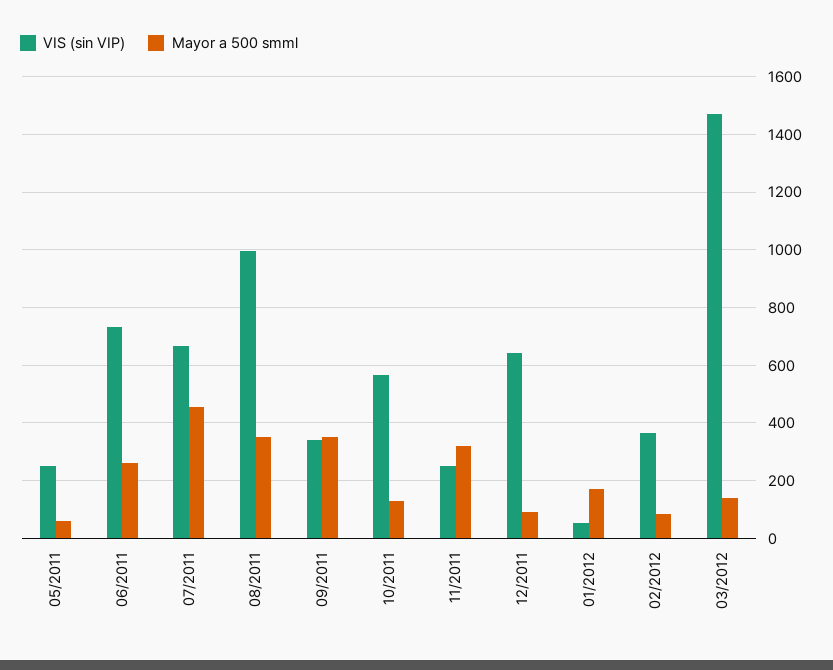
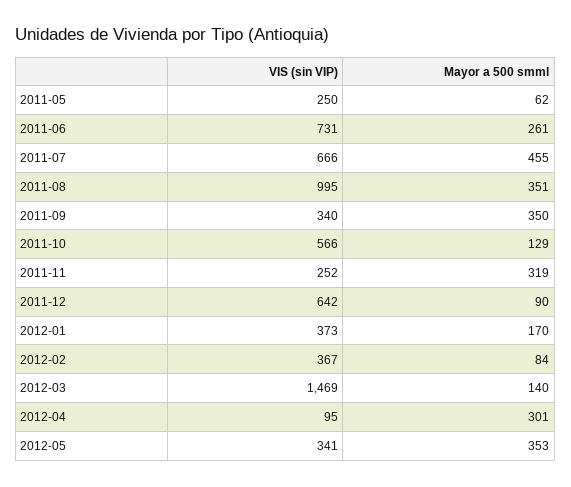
VIS (sin VIP), 01/2012: 50 -> 373
VIS (sin VIP), 2012-04: none -> 95
Mayor a 500 smml, 2012-04: none -> 301
VIS (sin VIP), 2012-05: none -> 341
Mayor a 500 smml, 2012-05: none -> 353

